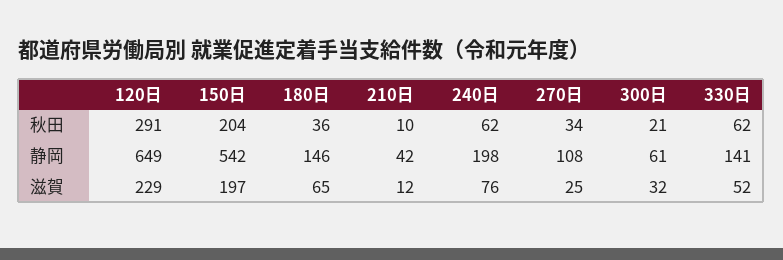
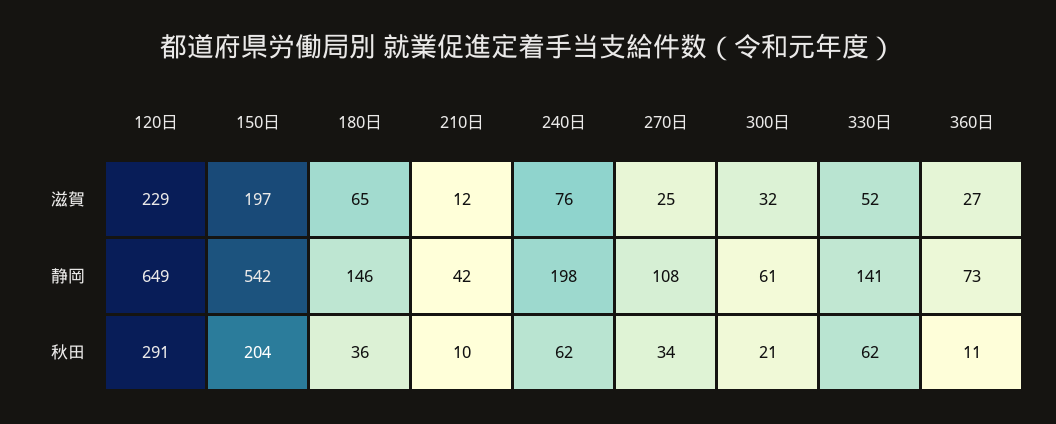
360日, 滋賀: none -> 27
360日, 静岡: none -> 73
360日, 秋田: none -> 11

